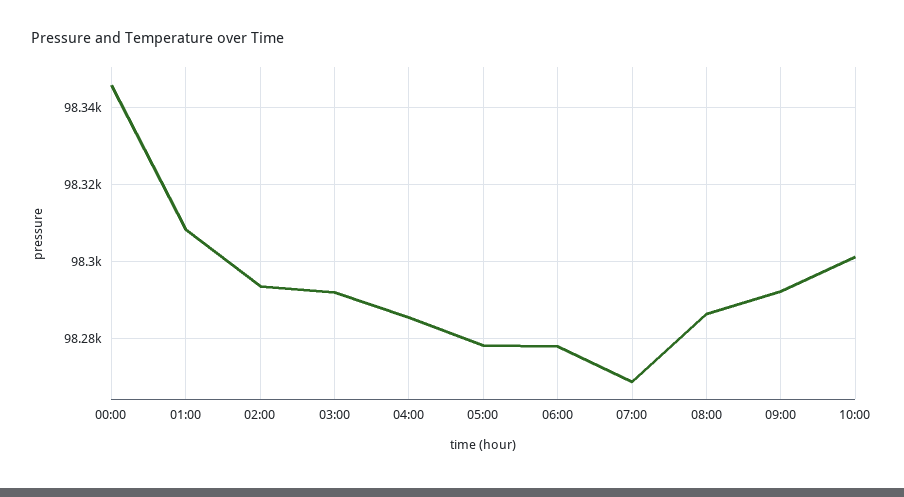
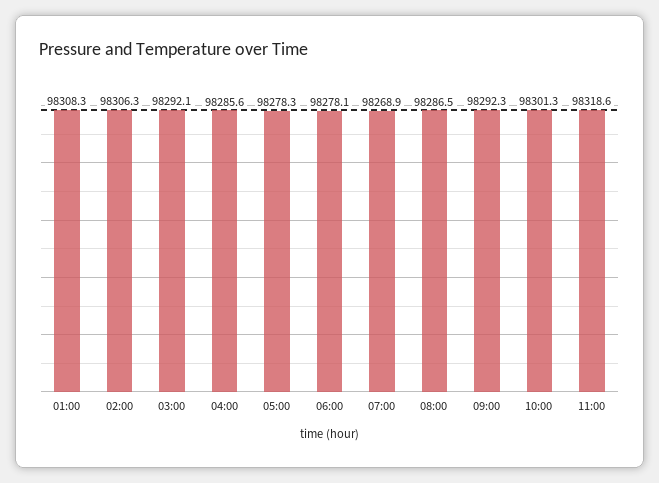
00:00: 98346 -> none
02:00: 98294 -> 98306.3
11:00: none -> 98318.6

